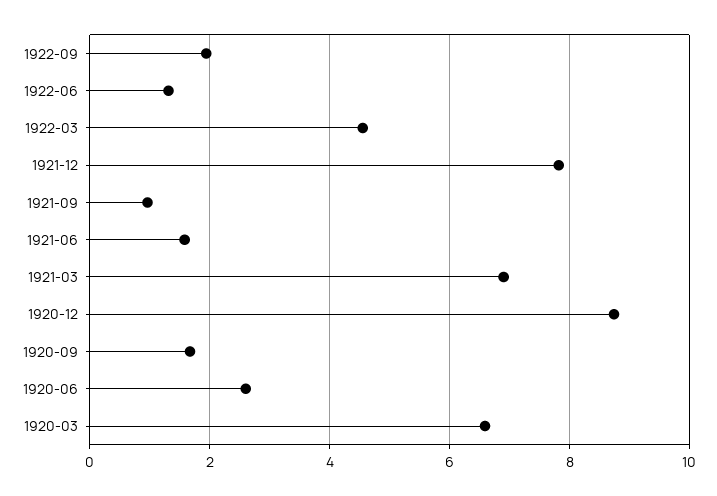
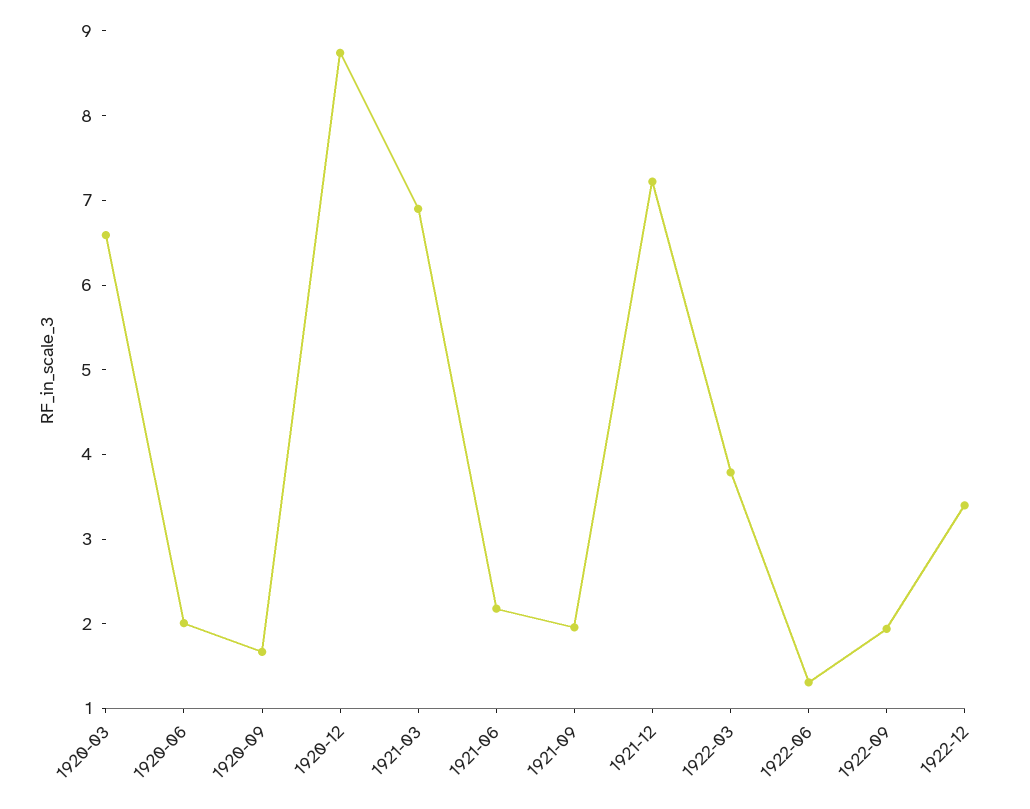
1922-03: 4.6 -> 3.8
1921-12: 7.8 -> 7.2
1921-09: 1 -> 2
1921-06: 1.6 -> 2.2
1920-06: 2.6 -> 2
1922-12: none -> 3.4

